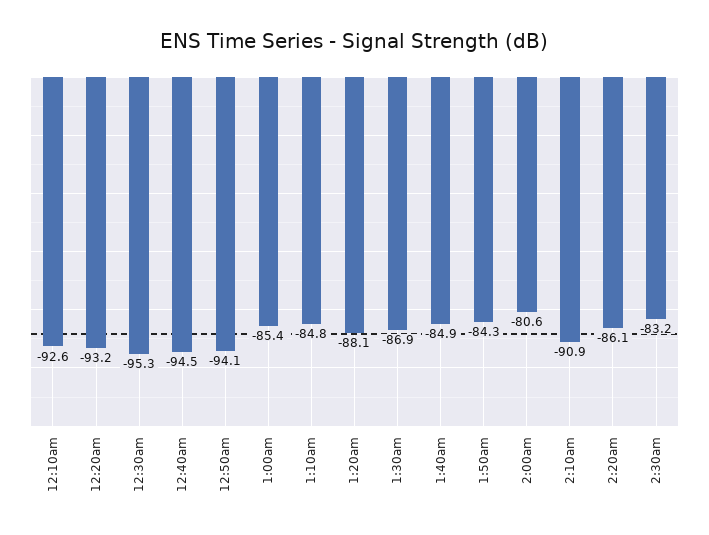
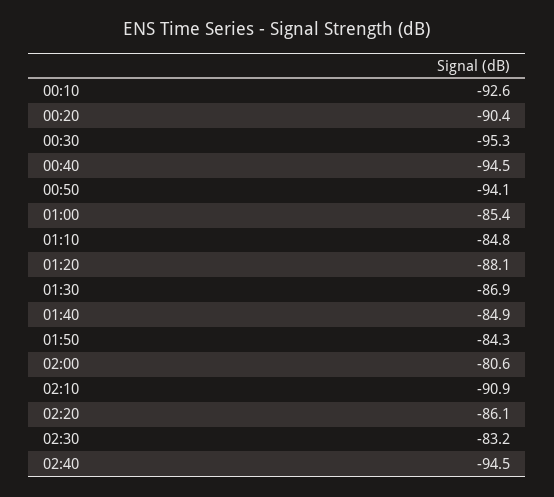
12:20am: -93.2 -> -90.4
02:40: none -> -94.5

